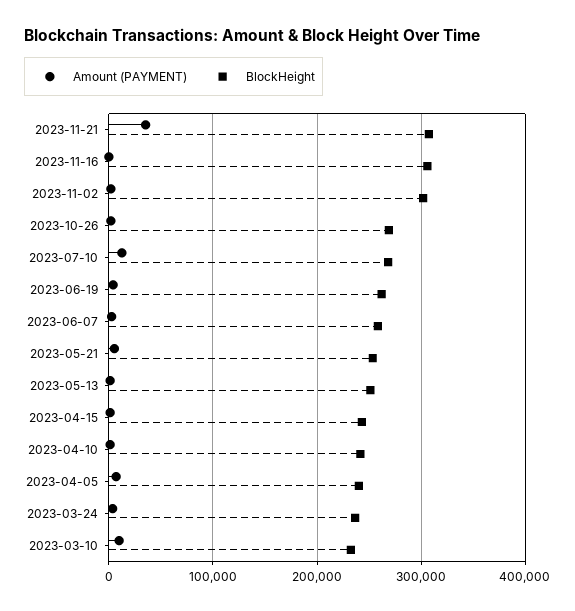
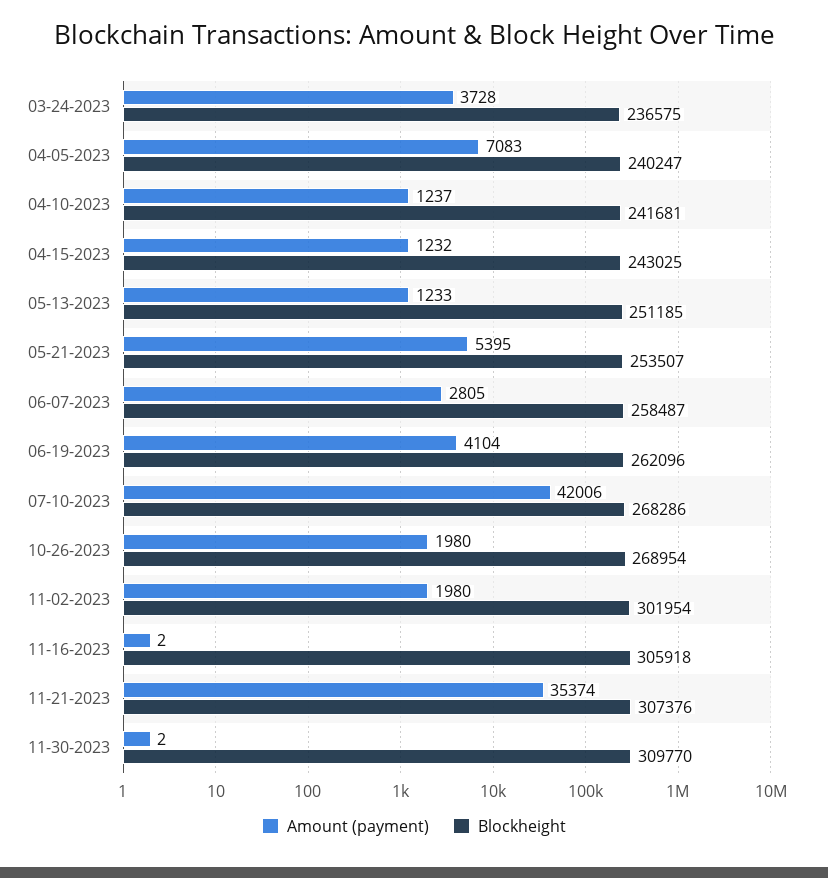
Amount (PAYMENT), 2023-07-10: 10000 -> 42006
Amount (PAYMENT), 2023-03-10: 10000 -> none
BlockHeight, 2023-03-10: 230000 -> none
Amount (PAYMENT), 11-30-2023: none -> 2
BlockHeight, 11-30-2023: none -> 309770

